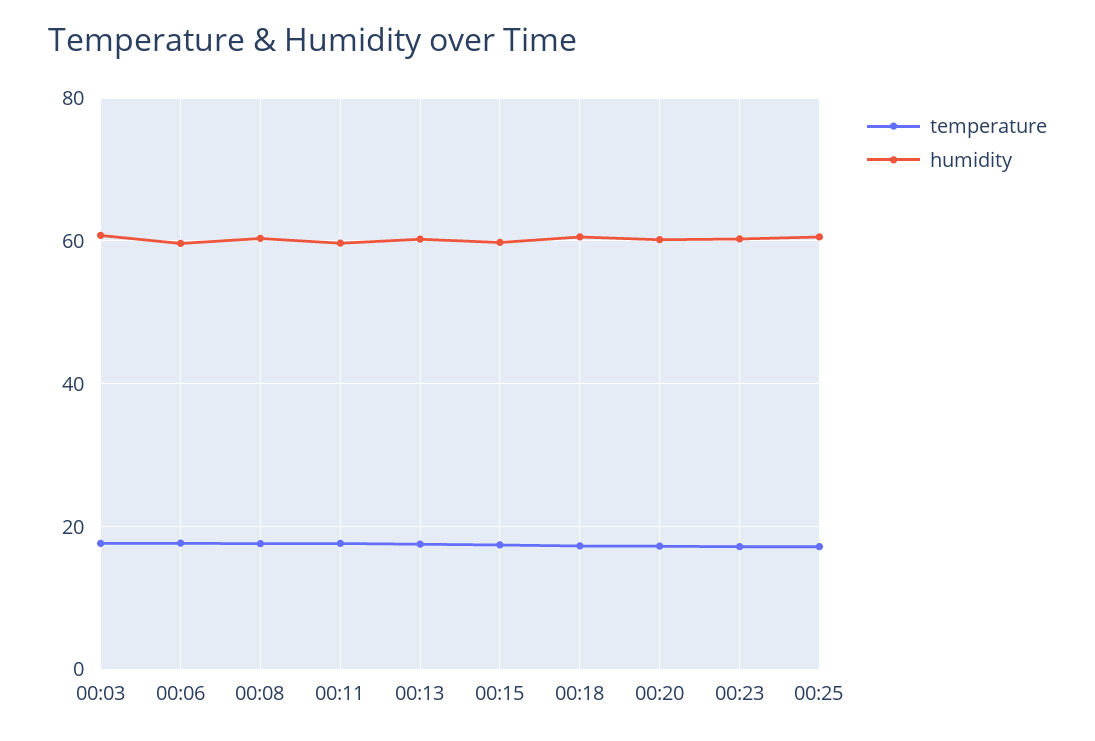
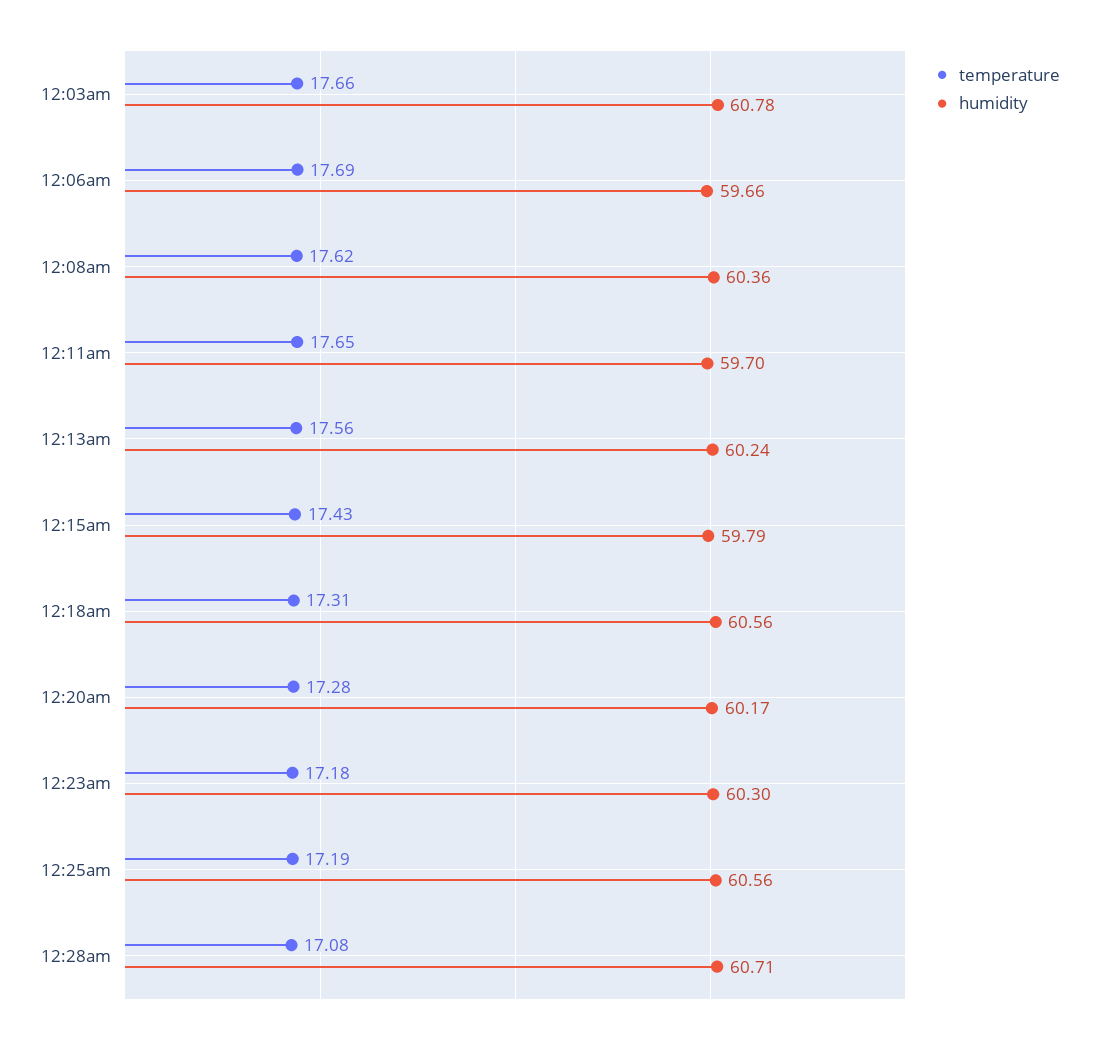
temperature, 12:28am: none -> 17.08
humidity, 12:28am: none -> 60.71

